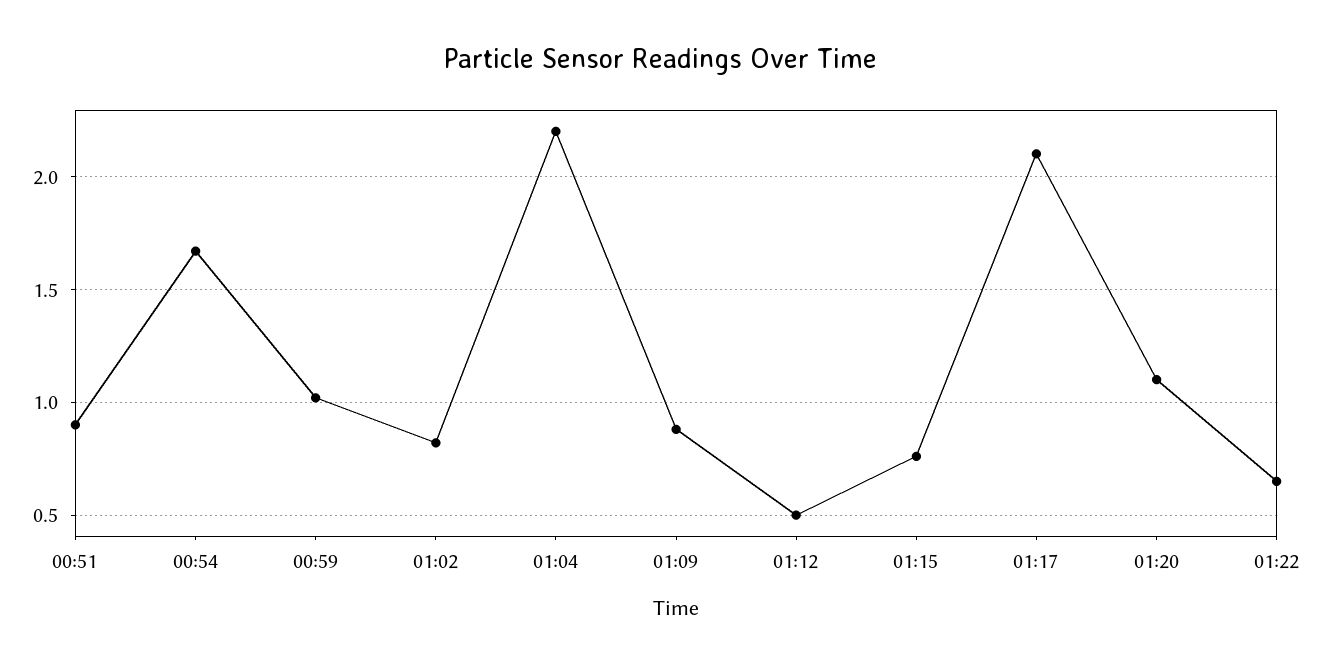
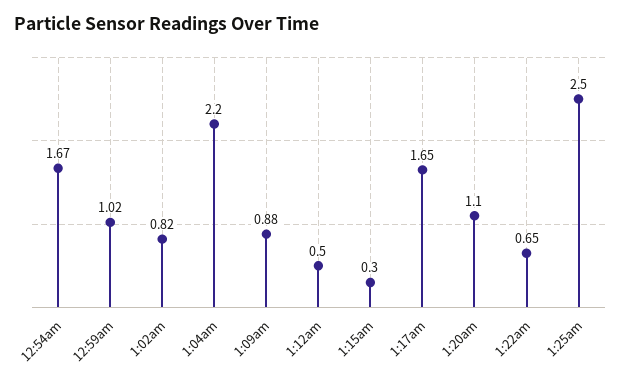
00:51: 0.9 -> none
01:15: 0.75 -> 0.3
01:17: 2.1 -> 1.65
1:25am: none -> 2.5

